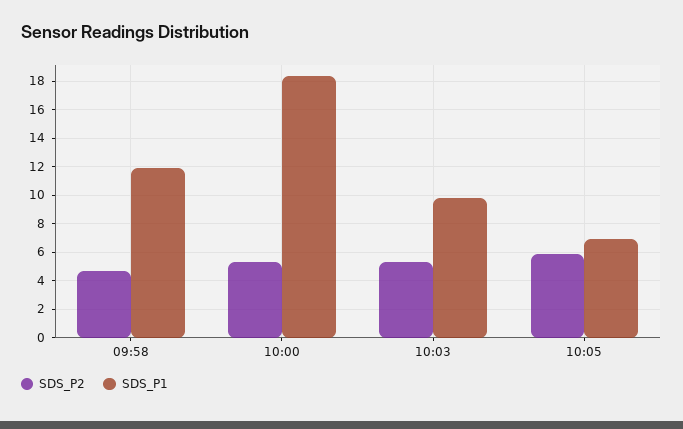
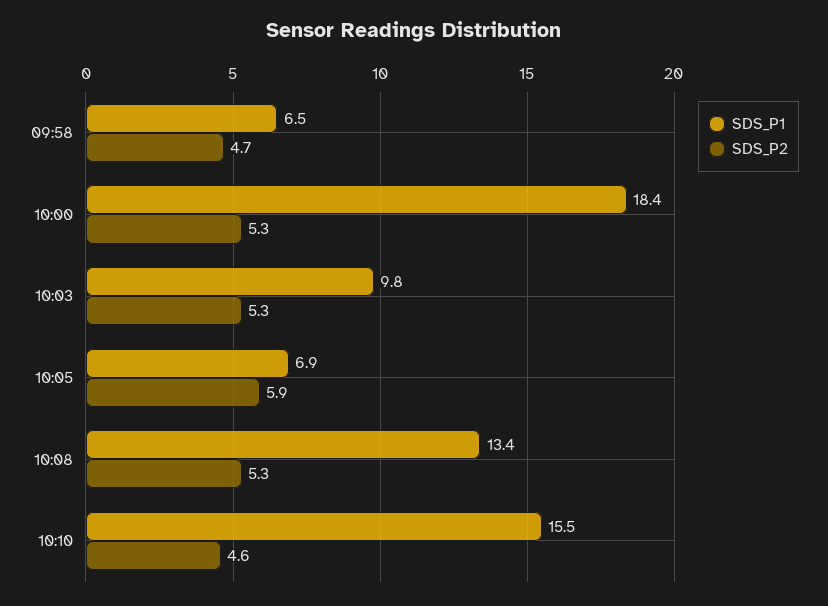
SDS_P1, 09:58: 12 -> 6.5
SDS_P1, 10:08: none -> 13.4
SDS_P2, 10:08: none -> 5.3
SDS_P1, 10:10: none -> 15.5
SDS_P2, 10:10: none -> 4.6

